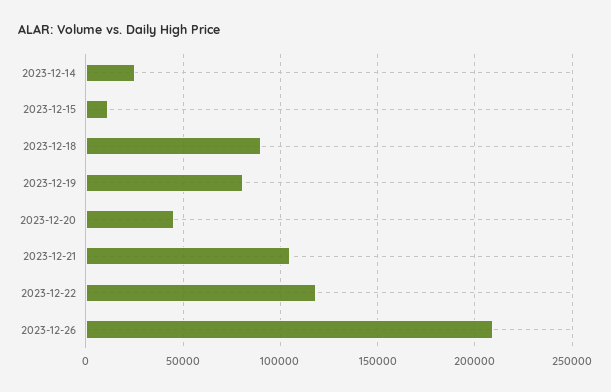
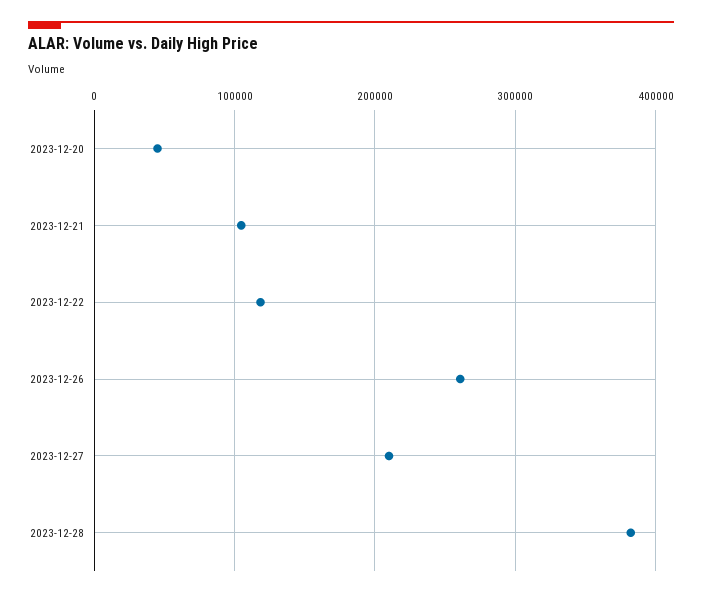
2023-12-14: 25000 -> none
2023-12-15: 10000 -> none
2023-12-18: 90000 -> none
2023-12-19: 80000 -> none
2023-12-26: 210000 -> 260000
2023-12-27: none -> 210000
2023-12-28: none -> 380000

